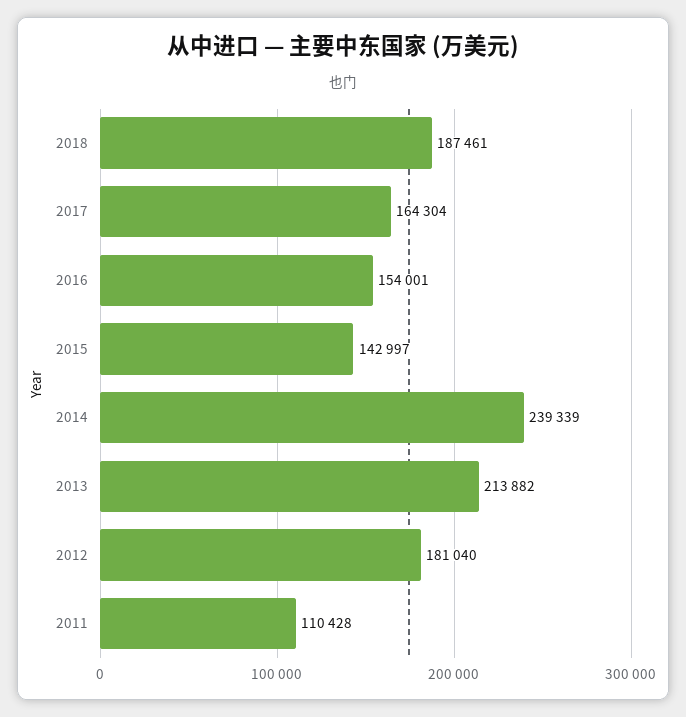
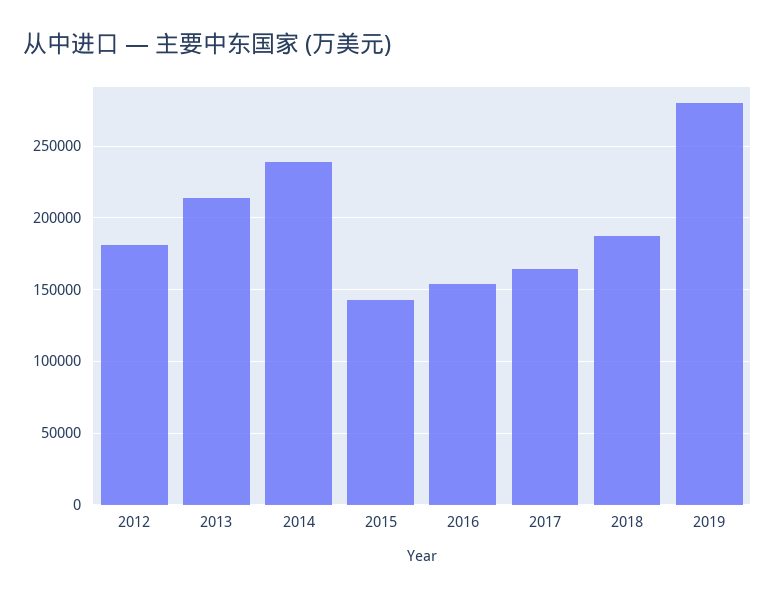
2011: 110428 -> none
2019: none -> 280000

